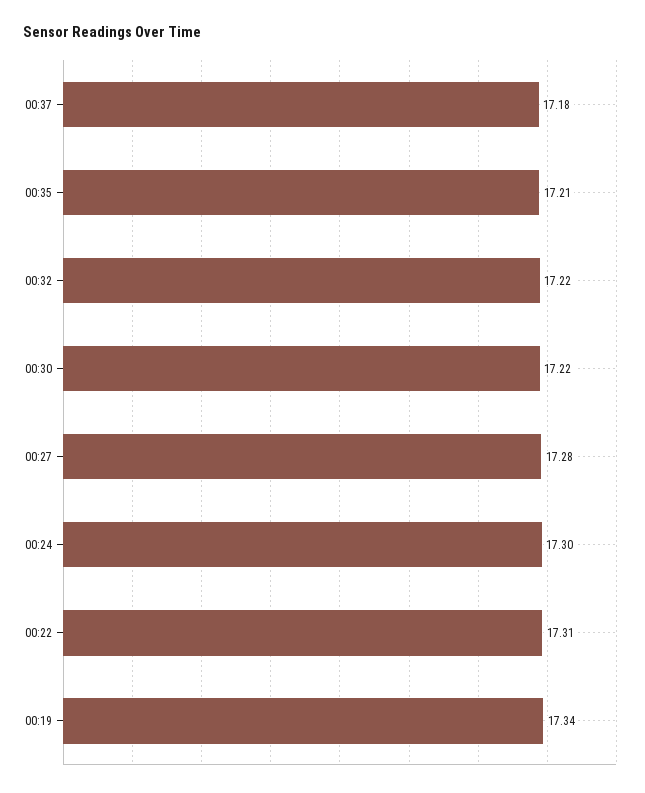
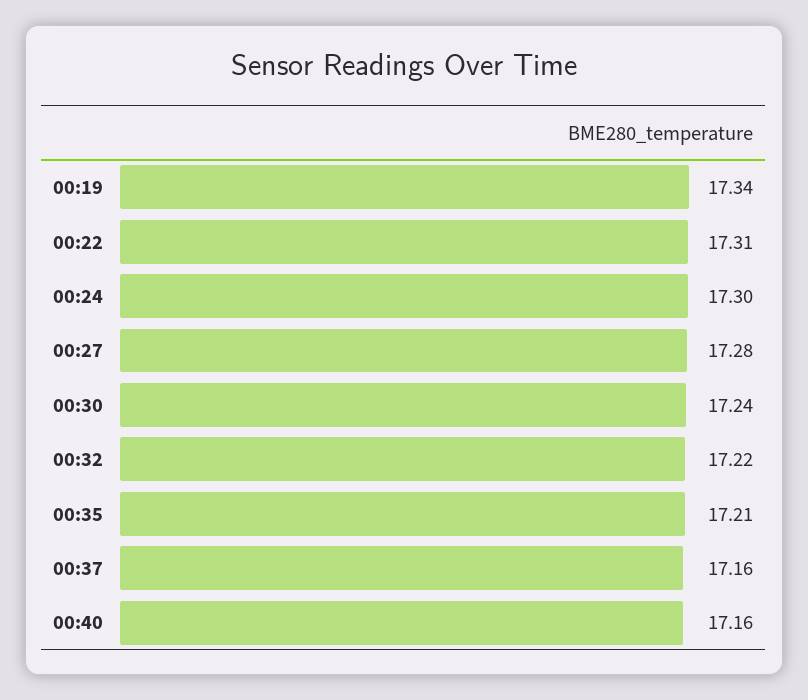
00:37: 17.18 -> 17.16
00:30: 17.22 -> 17.24
00:40: none -> 17.16

